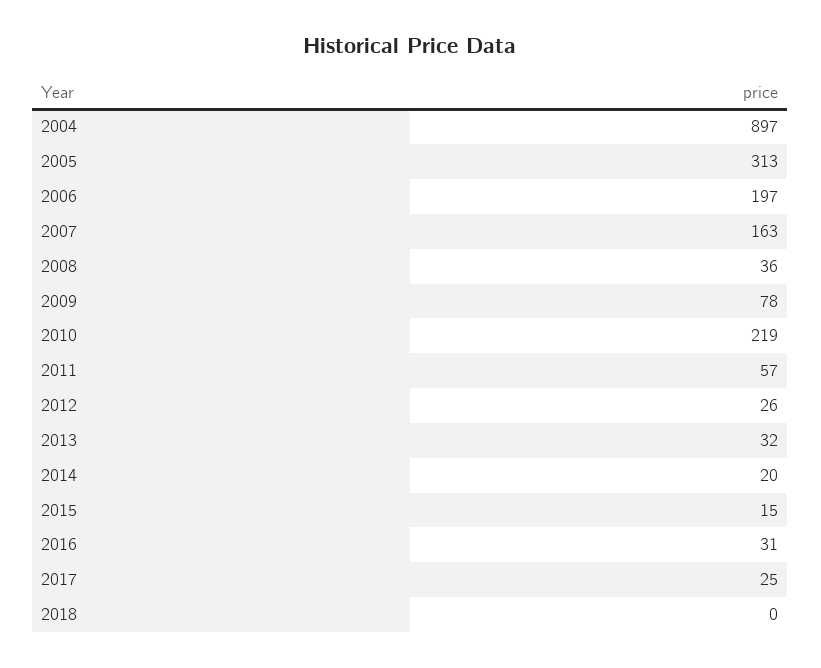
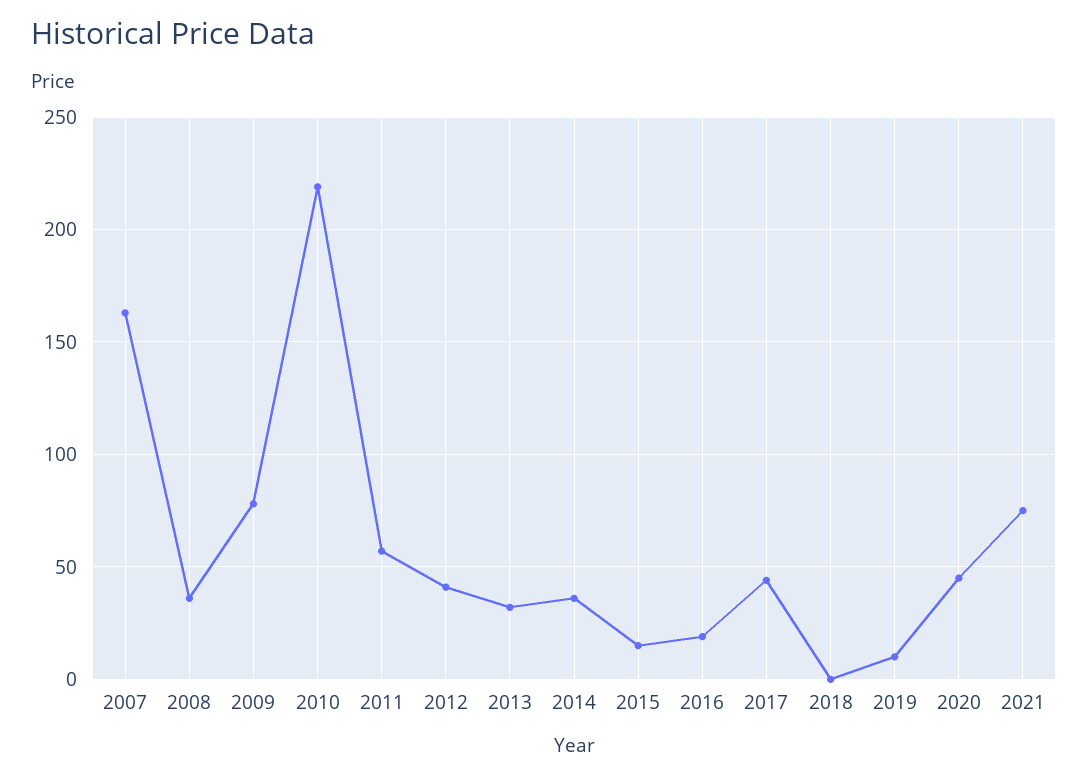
2004: 897 -> none
2005: 313 -> none
2006: 197 -> none
2012: 26 -> 40
2014: 20 -> 35
2016: 31 -> 20
2017: 25 -> 45
2019: none -> 10
2020: none -> 45
2021: none -> 75

